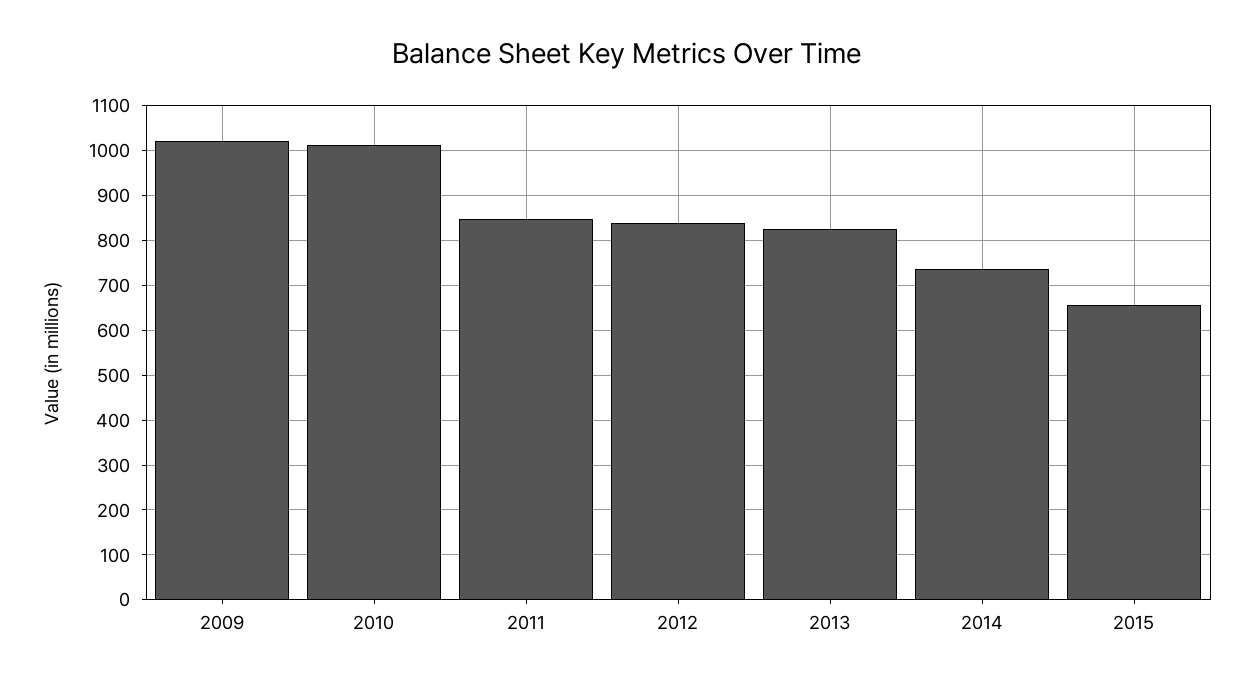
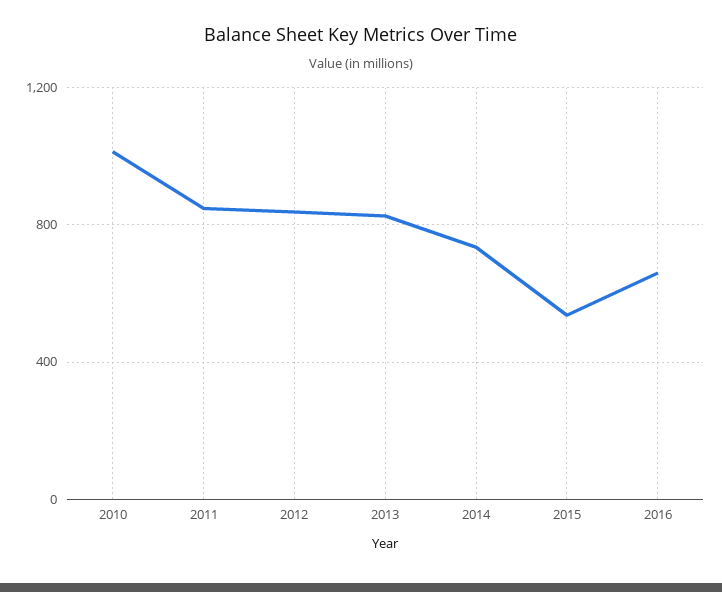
2009: 1020 -> none
2015: 660 -> 550
2016: none -> 650

